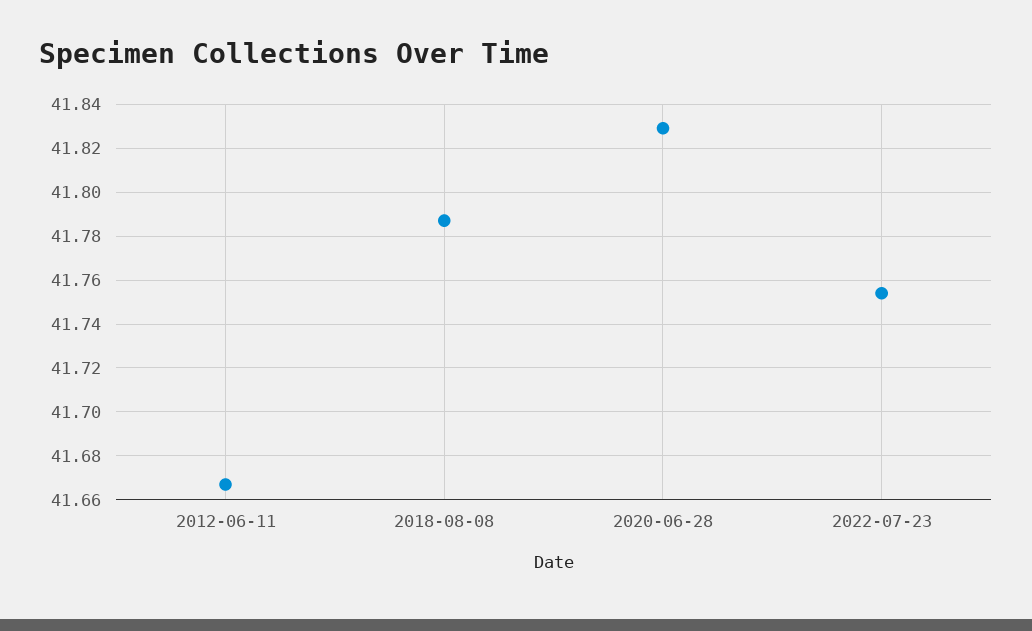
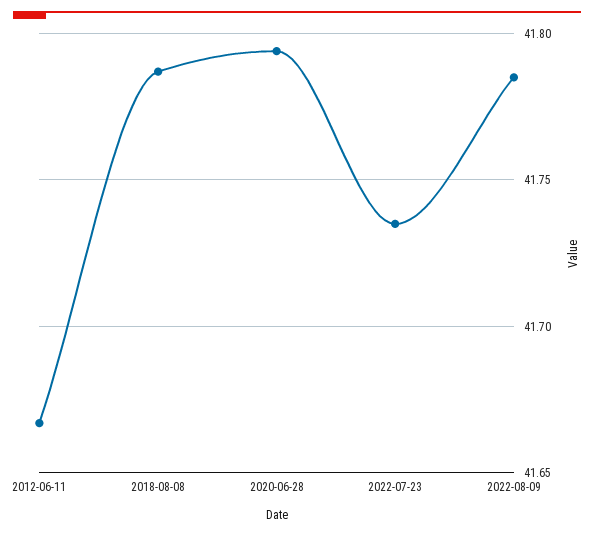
2020-06-28: 41.83 -> 41.795
2022-07-23: 41.755 -> 41.735
2022-08-09: none -> 41.785

